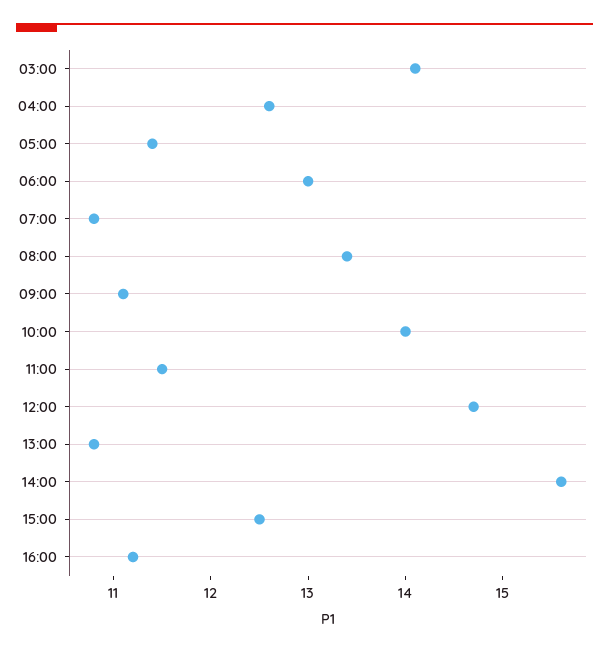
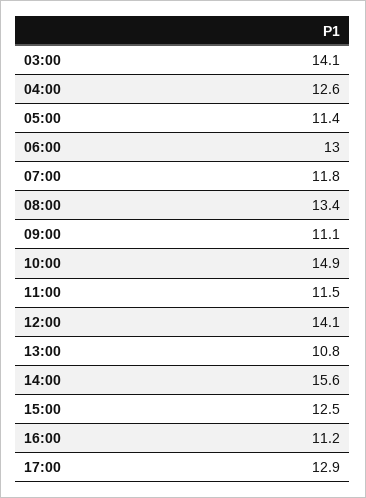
07:00: 10.8 -> 11.8
10:00: 14 -> 14.9
12:00: 14.7 -> 14.1
17:00: none -> 12.9

